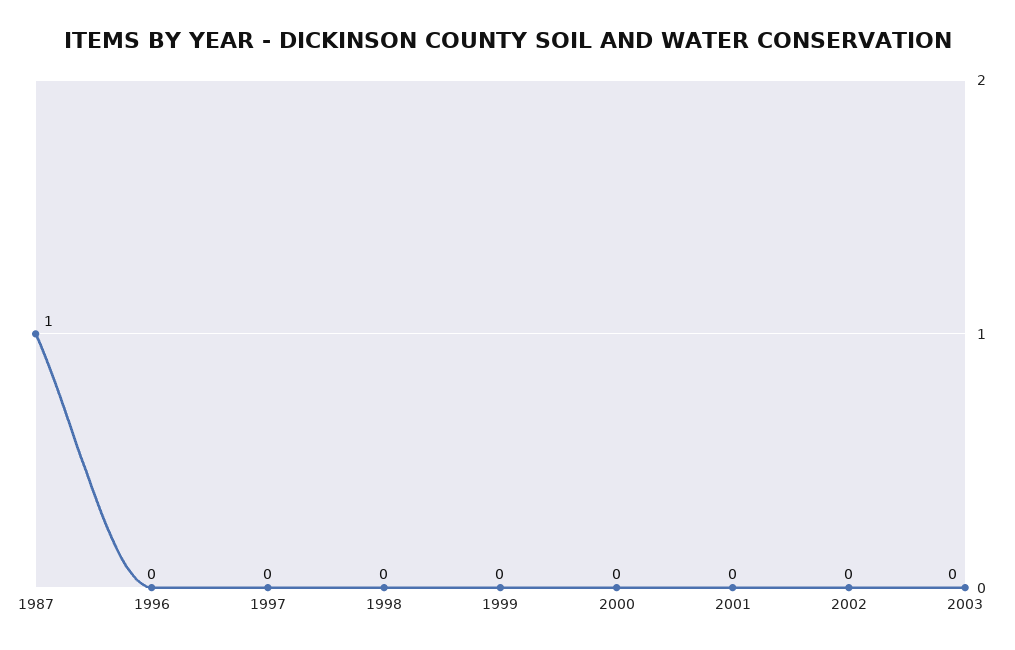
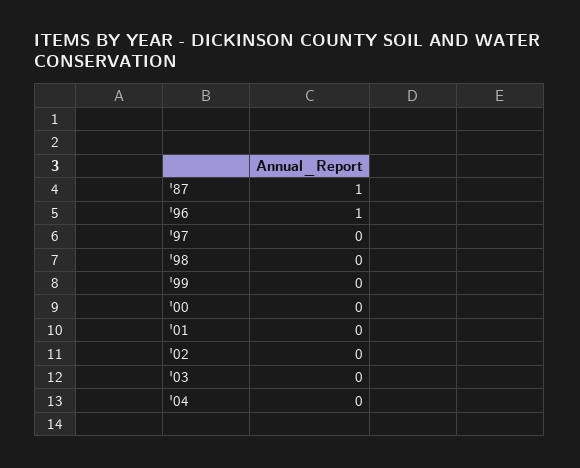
1996: 0 -> 1
'04: none -> 0

